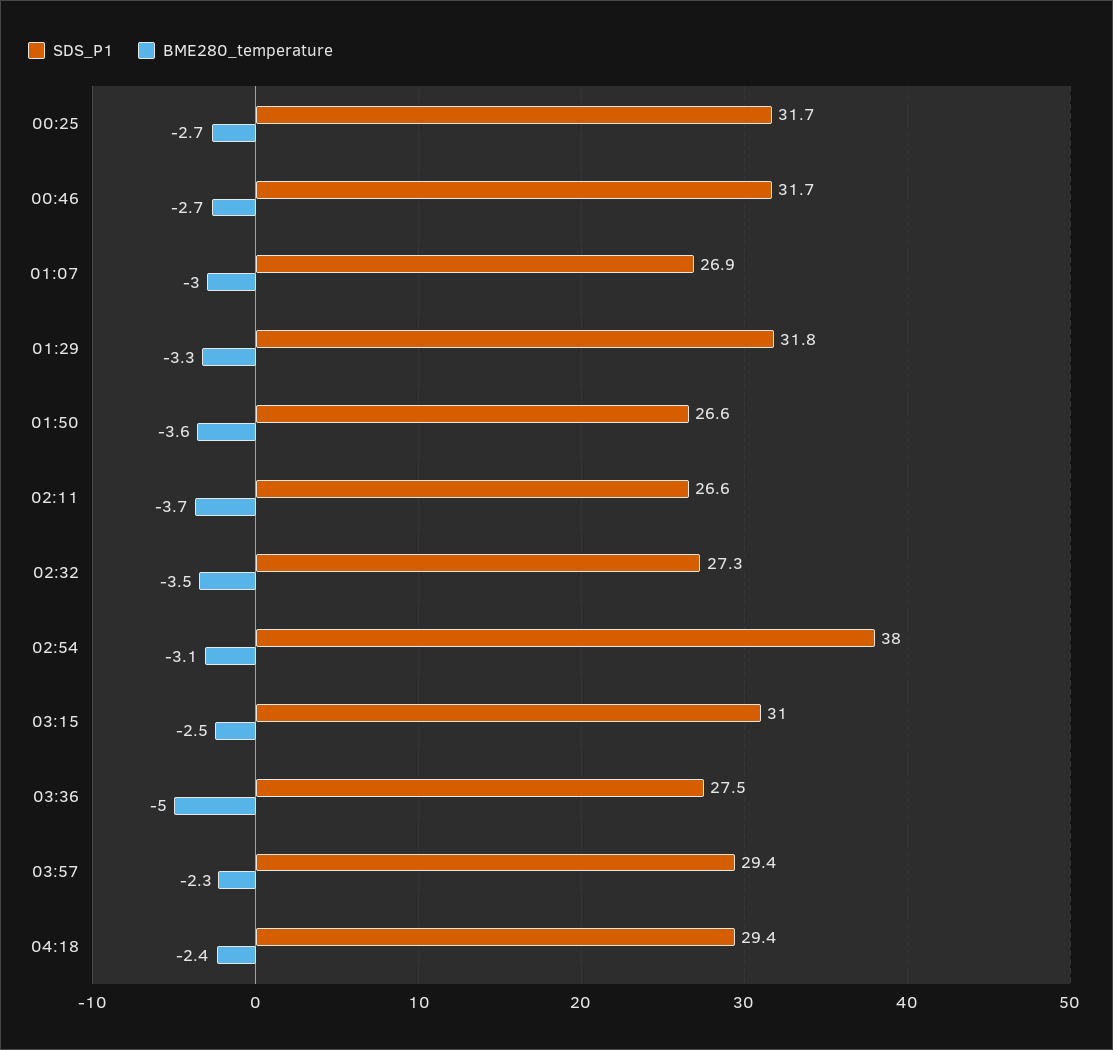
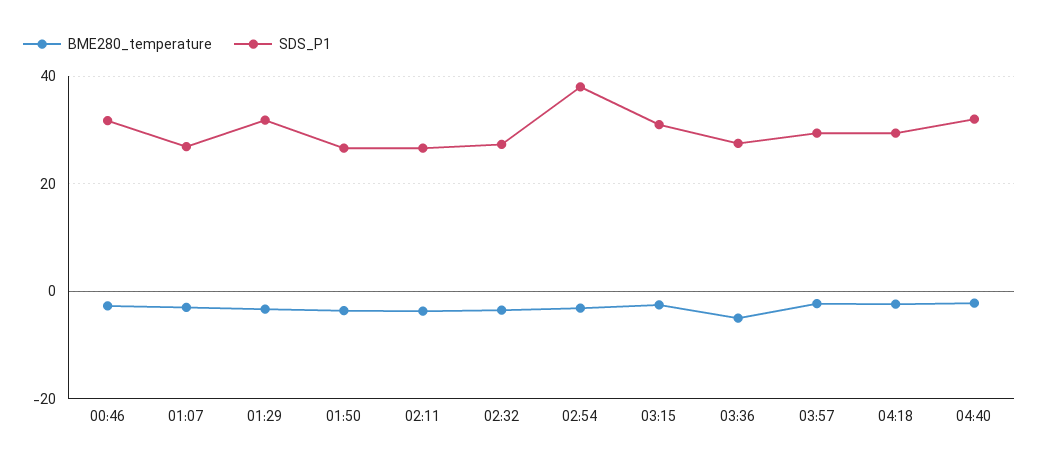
SDS_P1, 00:25: 31.7 -> none
BME280_temperature, 00:25: -2.7 -> none
BME280_temperature, 04:40: none -> -2
SDS_P1, 04:40: none -> 32

